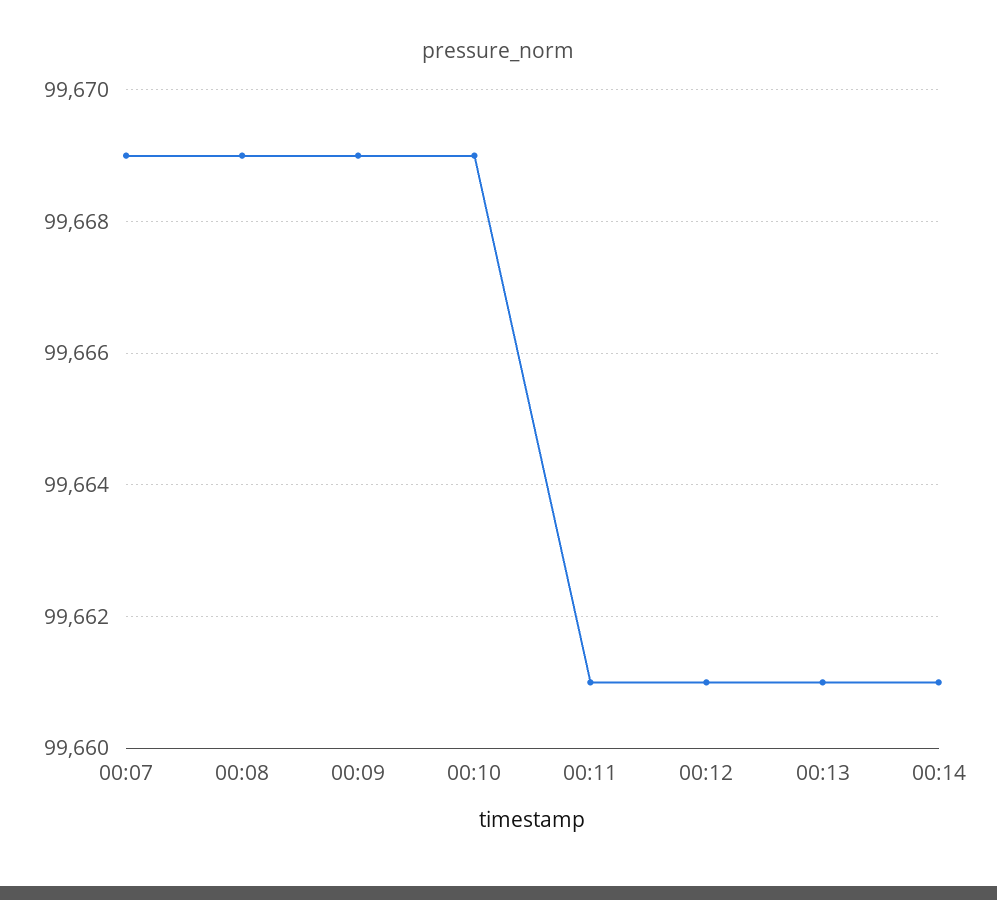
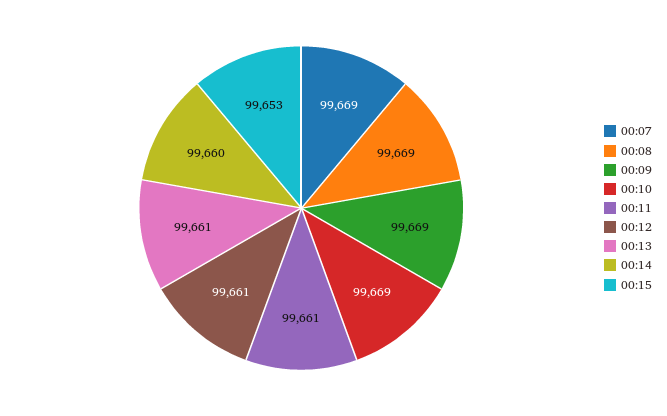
00:14: 99661 -> 99660
00:15: none -> 99653

